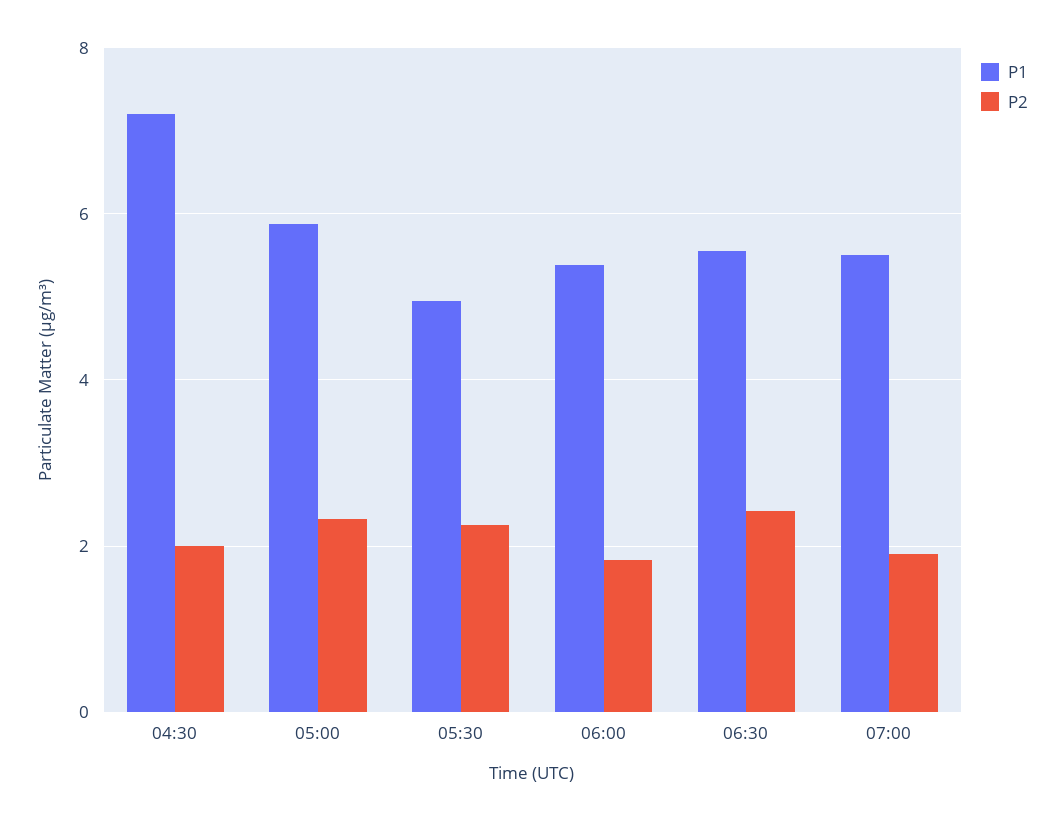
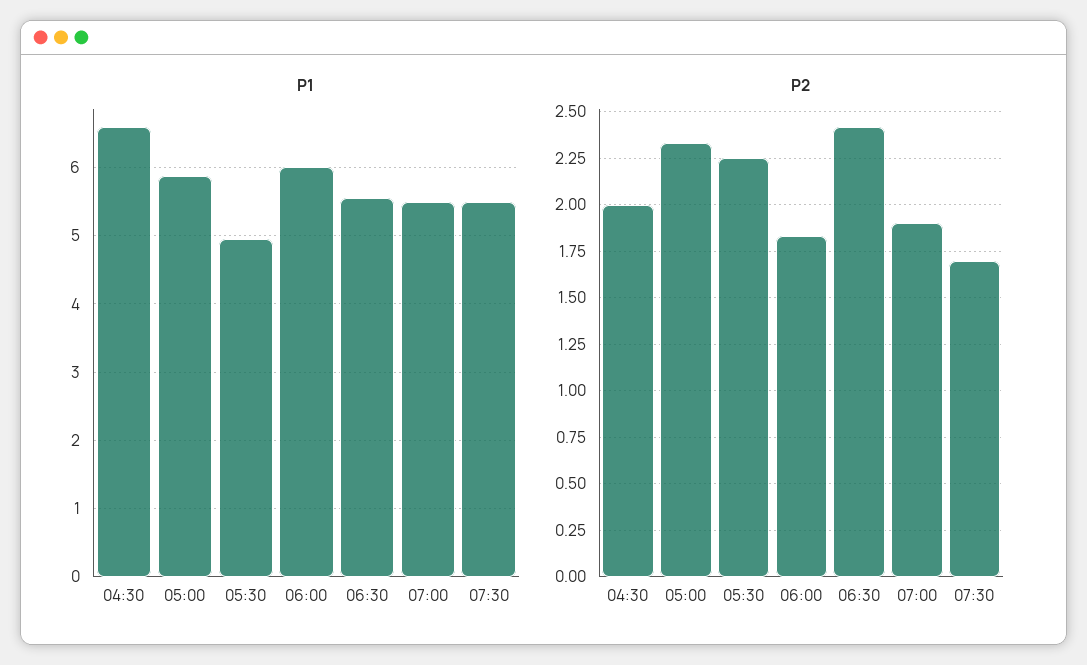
P1, 04:30: 7.2 -> 6.6
P1, 06:00: 5.4 -> 6
P1, 07:30: none -> 5.5
P2, 07:30: none -> 1.7

